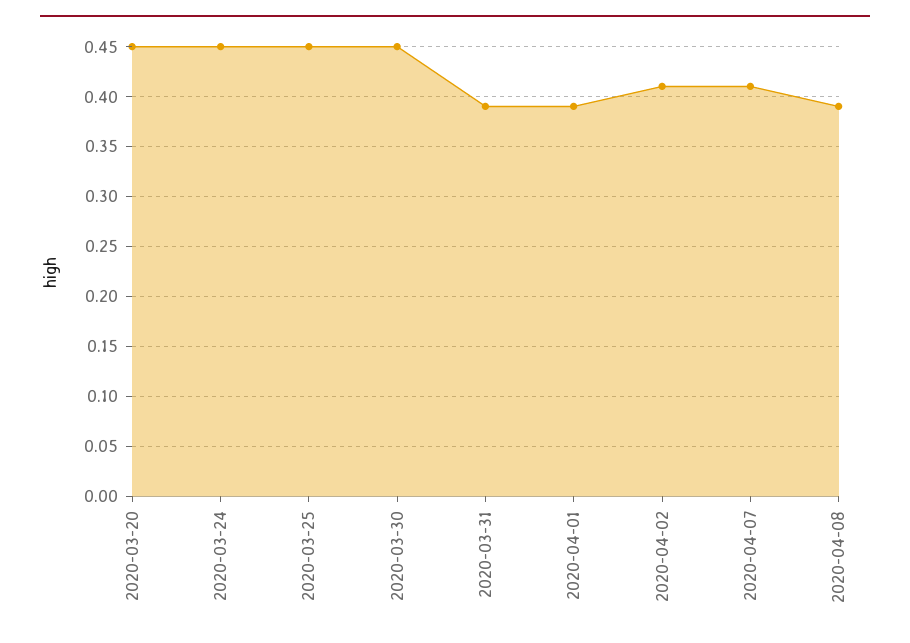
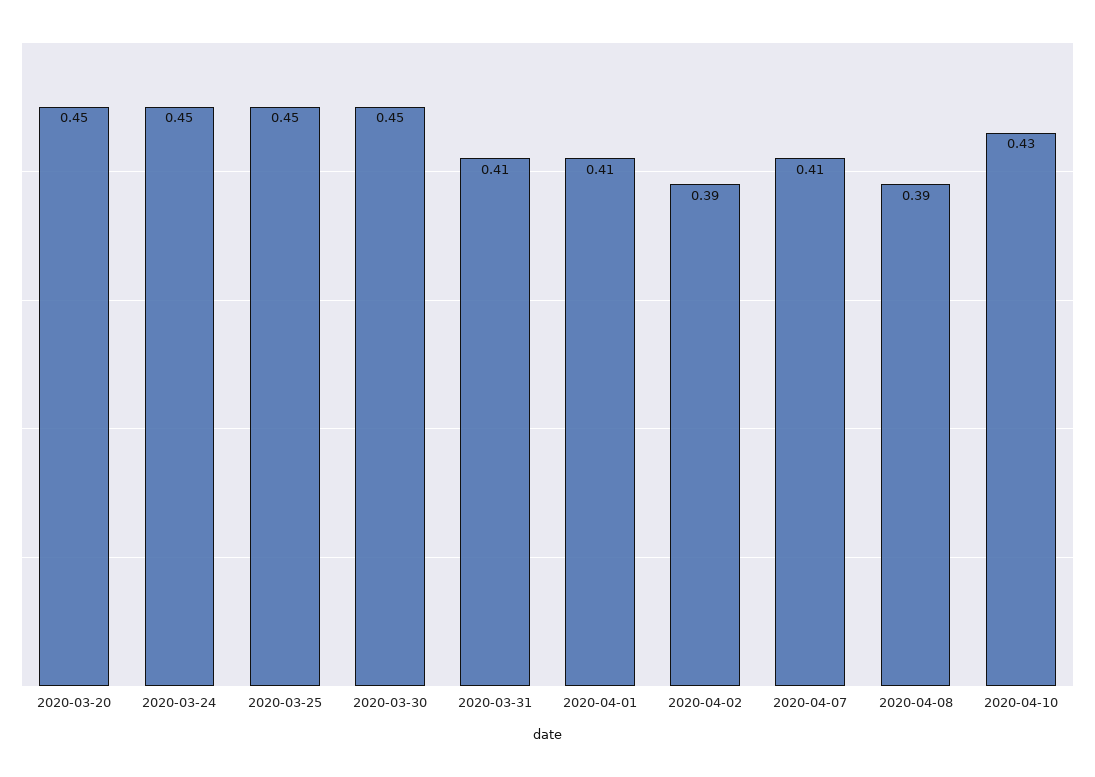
2020-03-31: 0.39 -> 0.41
2020-04-01: 0.39 -> 0.41
2020-04-02: 0.41 -> 0.39
2020-04-10: none -> 0.43

